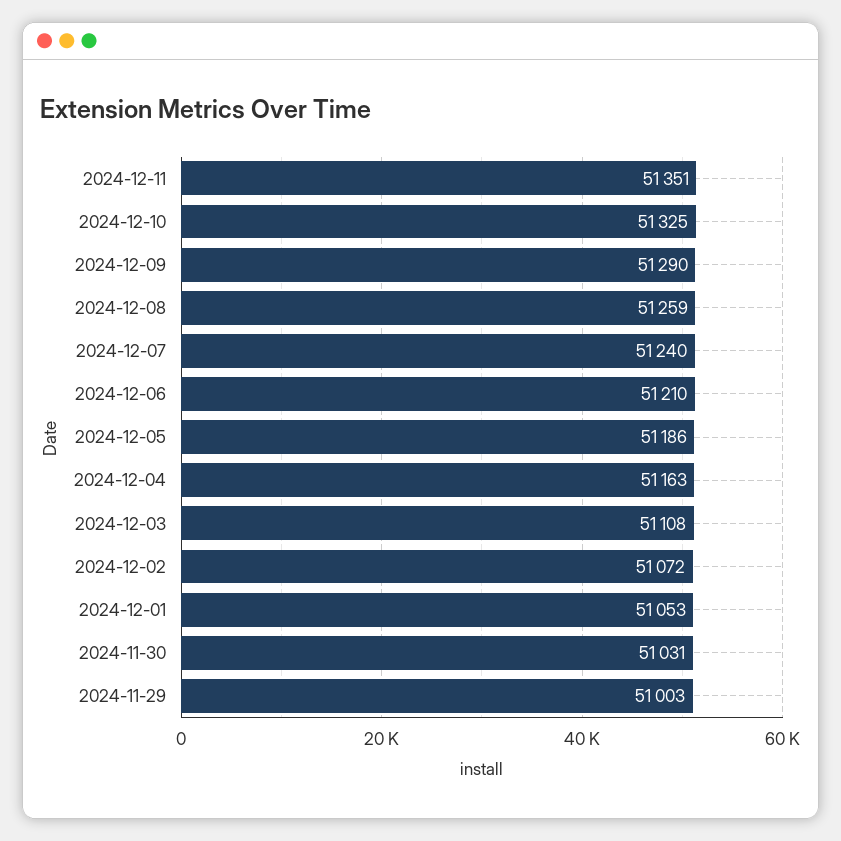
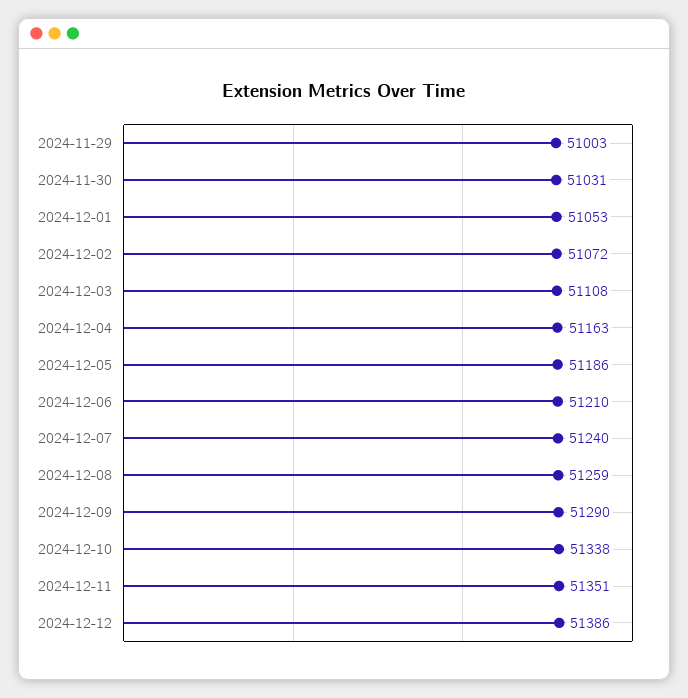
2024-12-10: 51325 -> 51338
2024-12-12: none -> 51386

